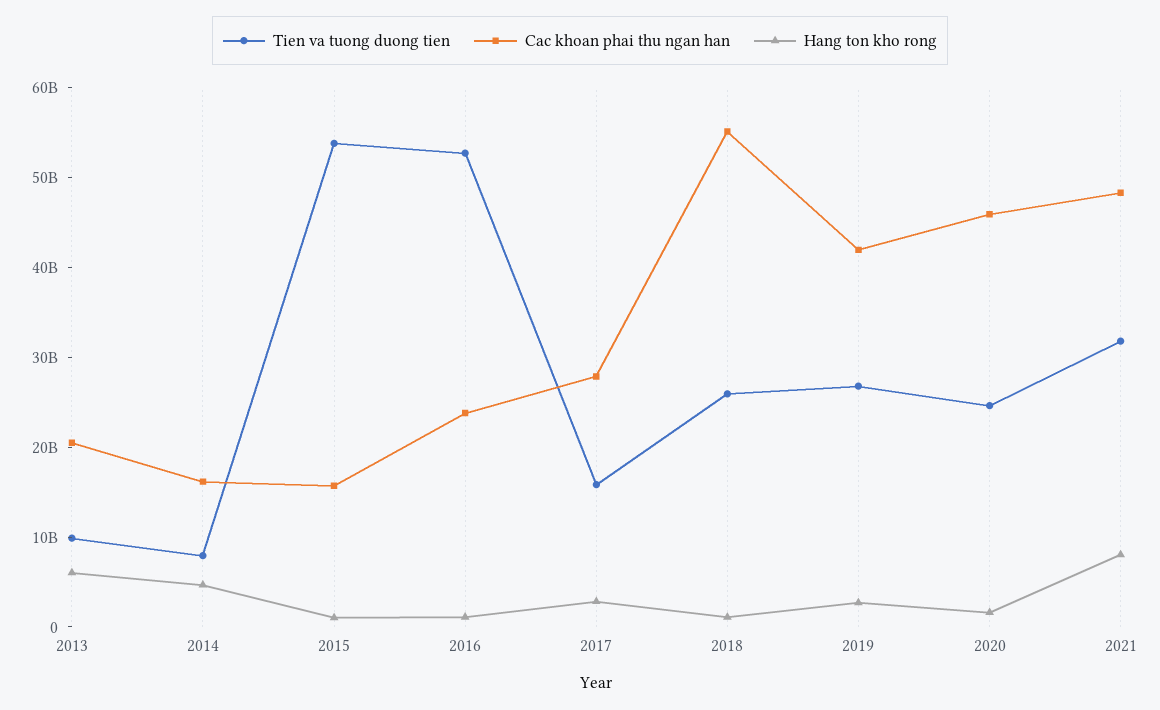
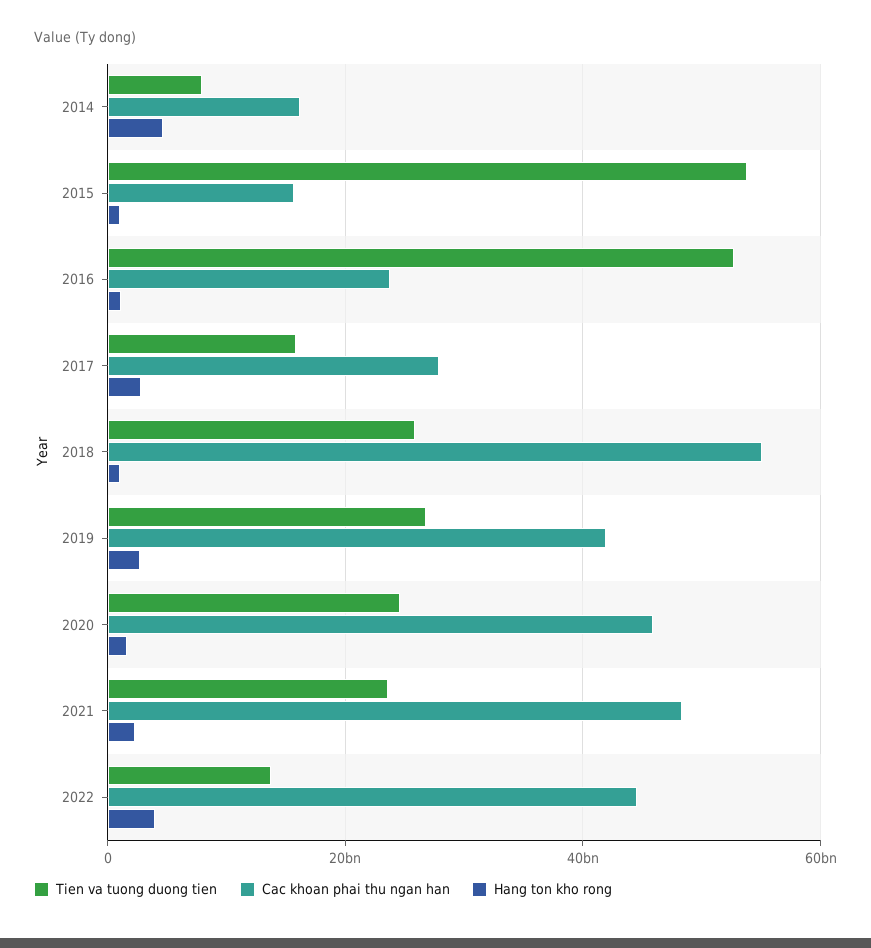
Tien va tuong duong tien, 2013: 10000000000 -> none
Cac khoan phai thu ngan han, 2013: 20000000000 -> none
Hang ton kho rong, 2013: 6000000000 -> none
Tien va tuong duong tien, 2021: 32000000000 -> 24000000000
Hang ton kho rong, 2021: 8000000000 -> 2000000000
Tien va tuong duong tien, 2022: none -> 14000000000
Cac khoan phai thu ngan han, 2022: none -> 44000000000
Hang ton kho rong, 2022: none -> 4000000000

